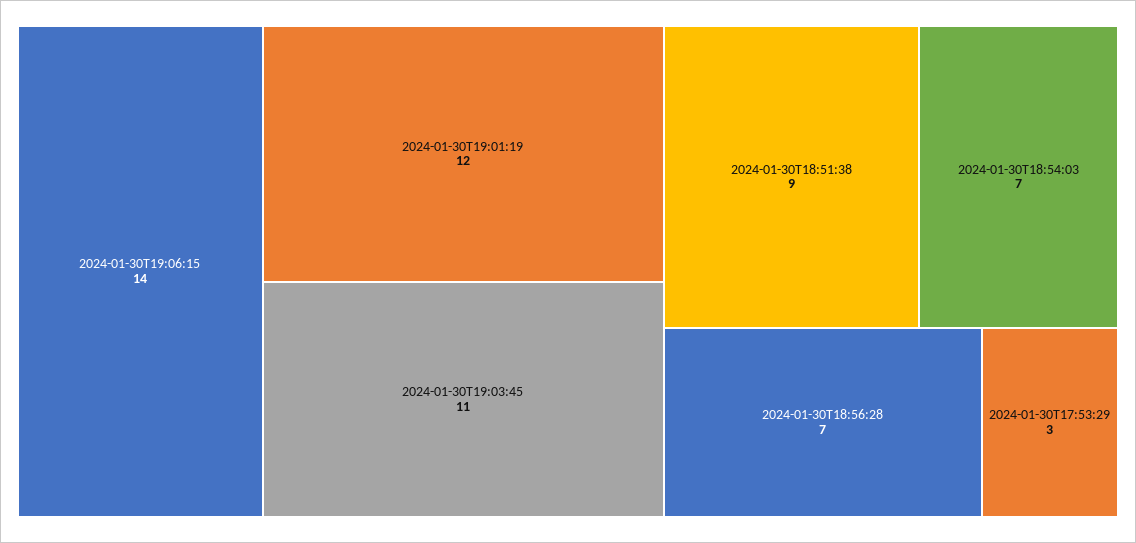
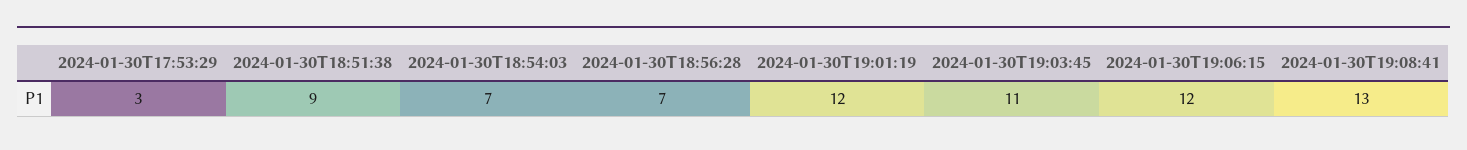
2024-01-30T19:06:15: 14 -> 12
2024-01-30T19:08:41: none -> 13

